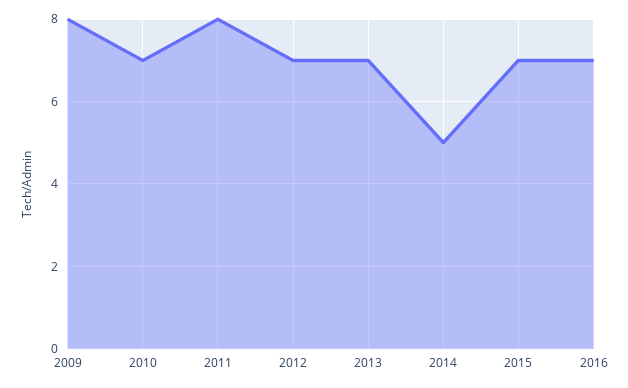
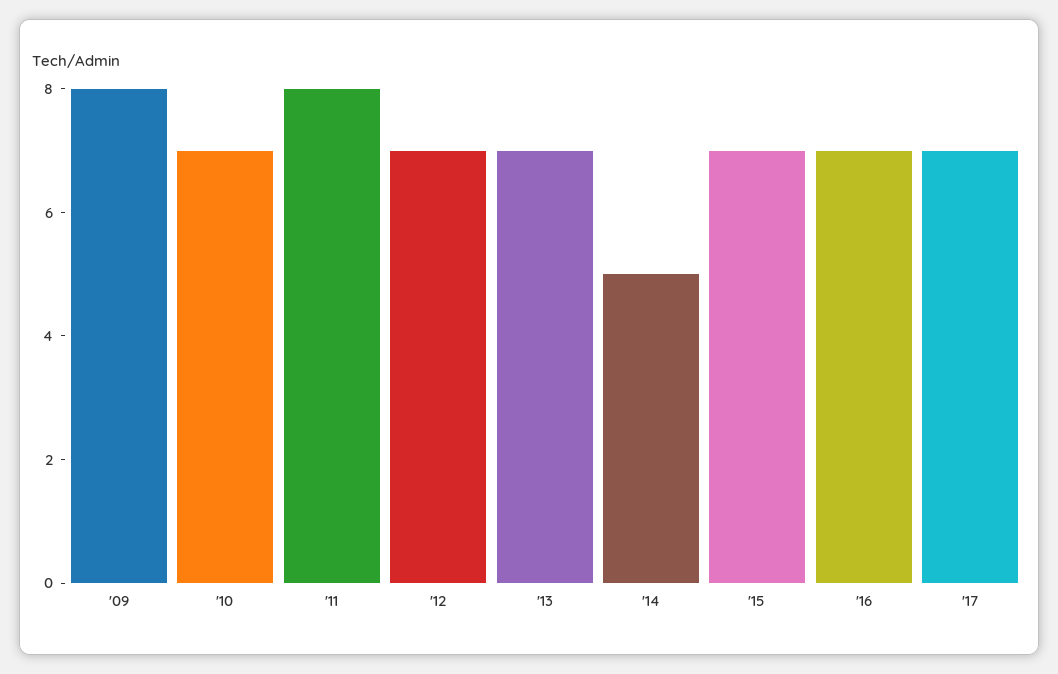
'17: none -> 7

